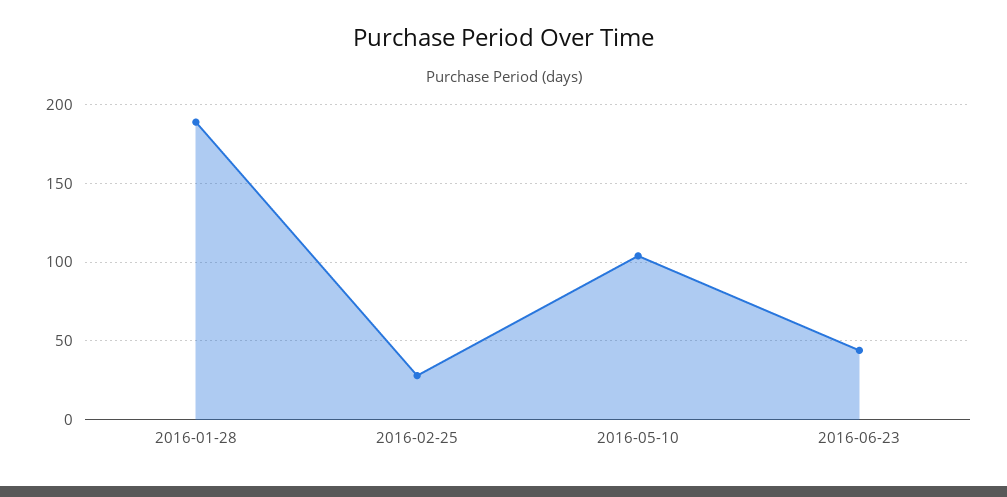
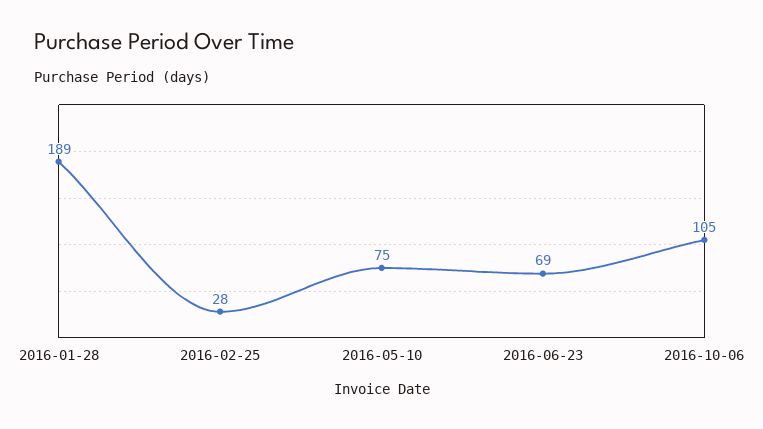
2016-05-10: 105 -> 75
2016-06-23: 45 -> 69
2016-10-06: none -> 105

